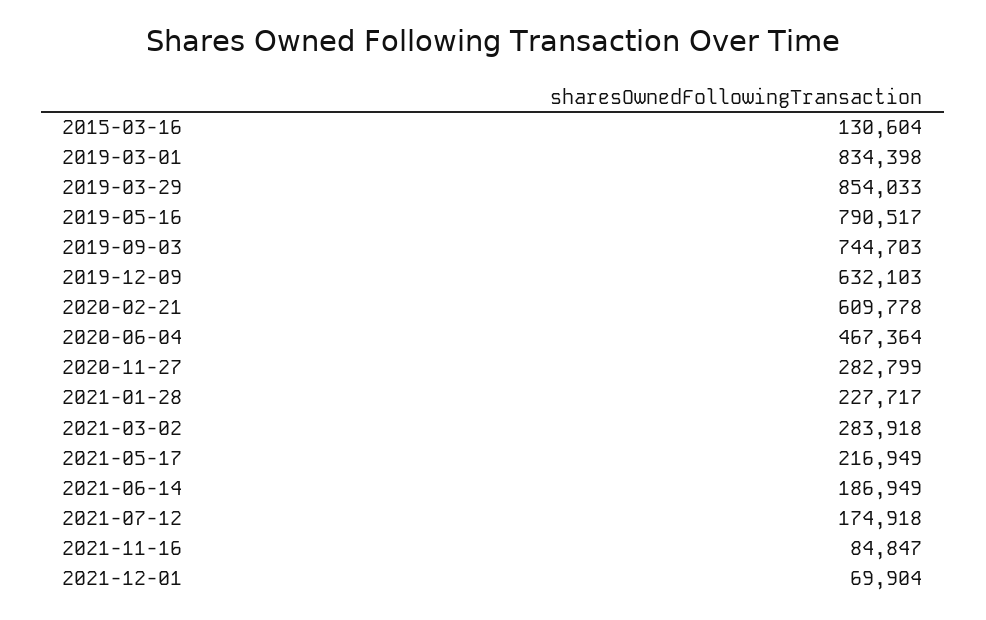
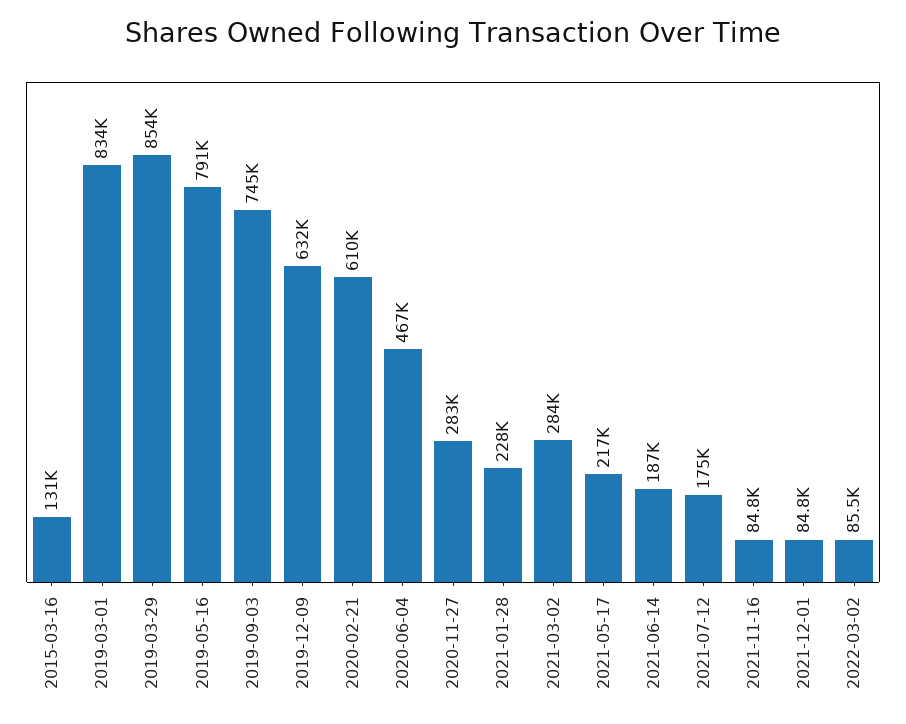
2021-12-01: 69904 -> 84800
2022-03-02: none -> 85500

